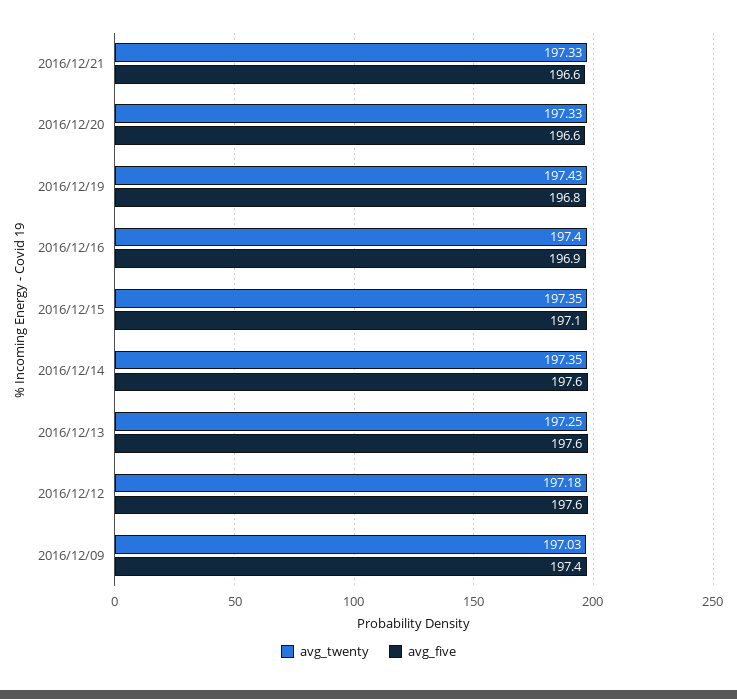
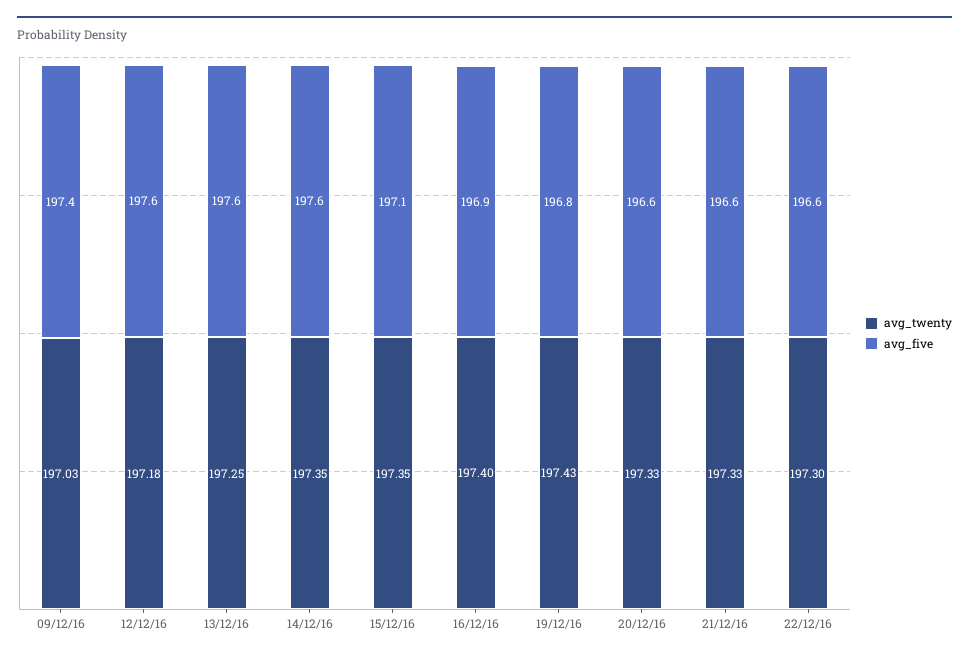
avg_twenty, 22/12/16: none -> 197.3
avg_five, 22/12/16: none -> 196.6

